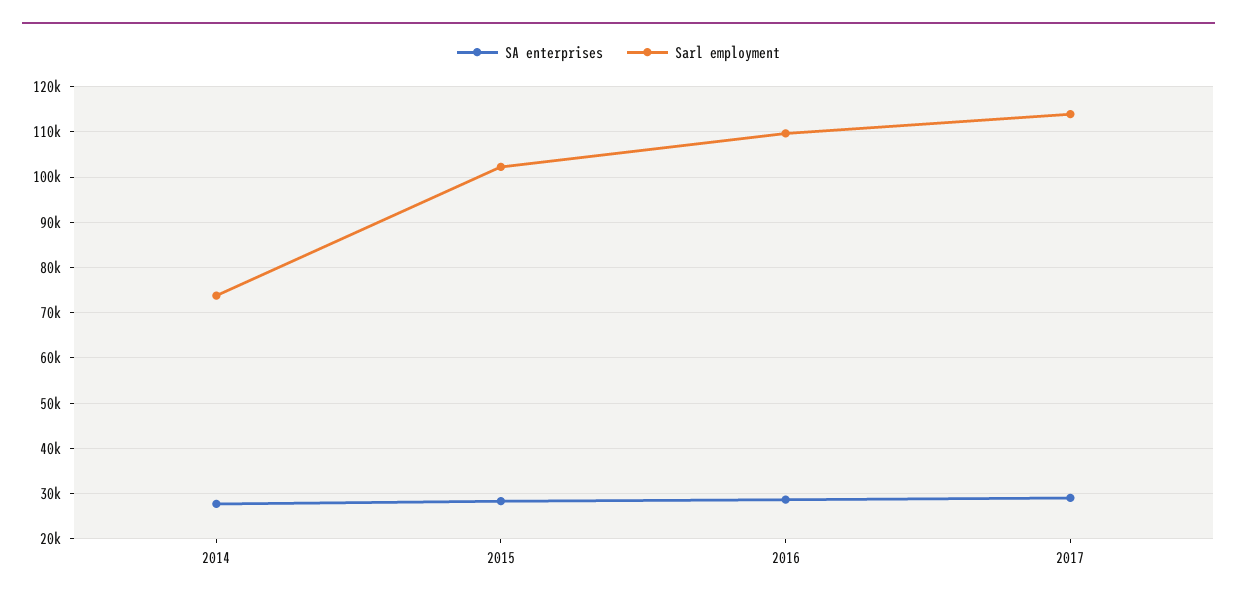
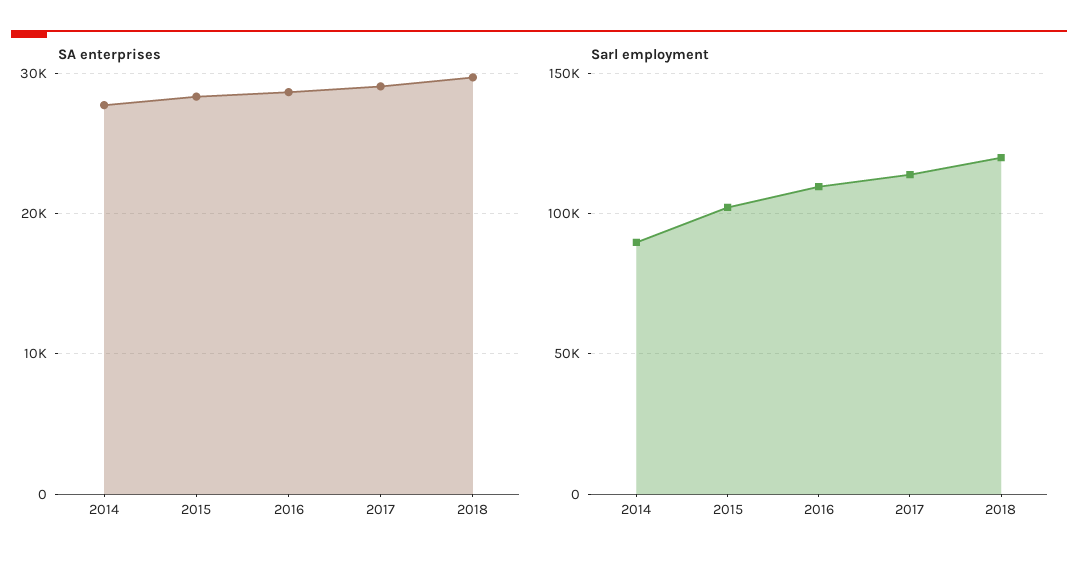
Sarl employment, 2014: 74000 -> 90000
SA enterprises, 2018: none -> 30000
Sarl employment, 2018: none -> 120000

